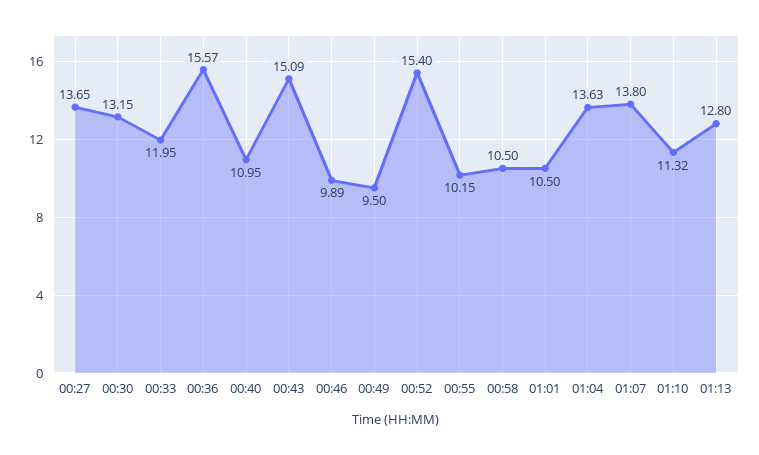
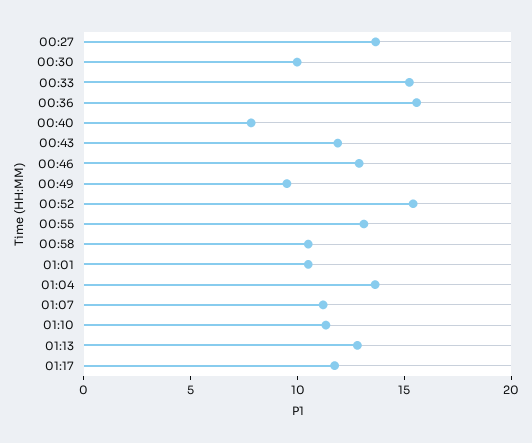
00:30: 13.15 -> 10
00:33: 11.95 -> 15
00:40: 10.95 -> 8
00:43: 15.09 -> 12
00:46: 9.89 -> 13
00:55: 10.15 -> 13
01:07: 13.8 -> 11
01:17: none -> 12

